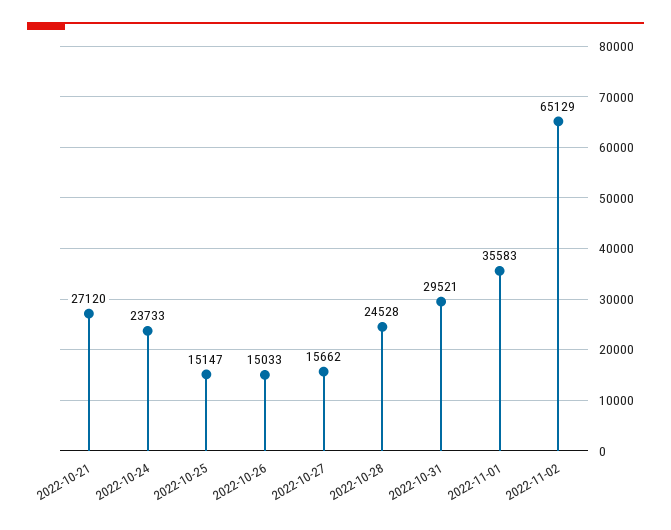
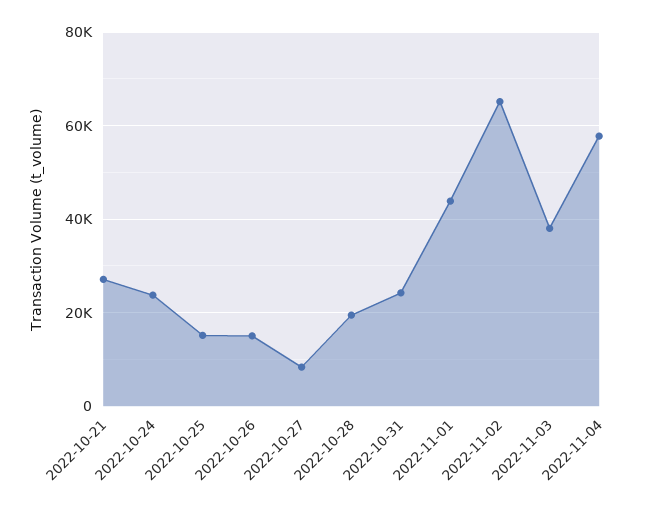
2022-10-27: 15662 -> 8000
2022-10-28: 24528 -> 20000
2022-10-31: 29521 -> 24000
2022-11-01: 35583 -> 44000
2022-11-03: none -> 38000
2022-11-04: none -> 58000

